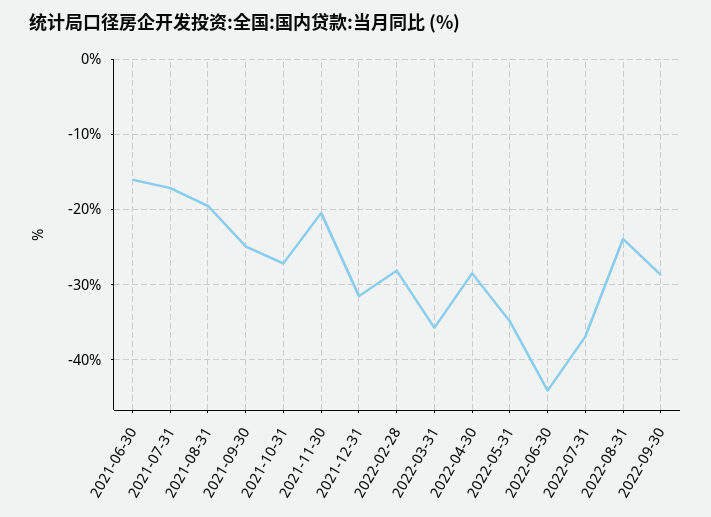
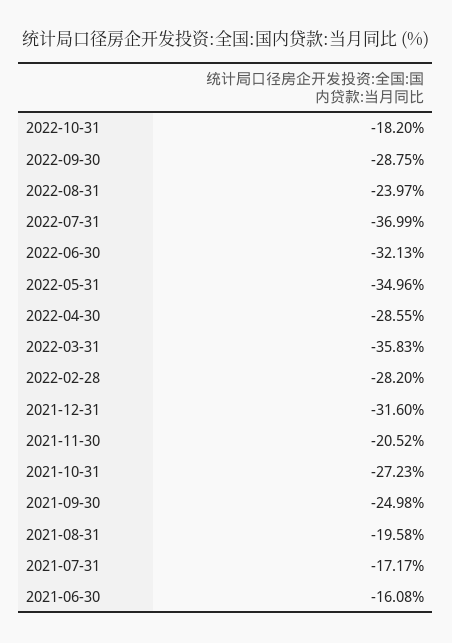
2022-06-30: -44 -> -32.13
2022-10-31: none -> -18.2

